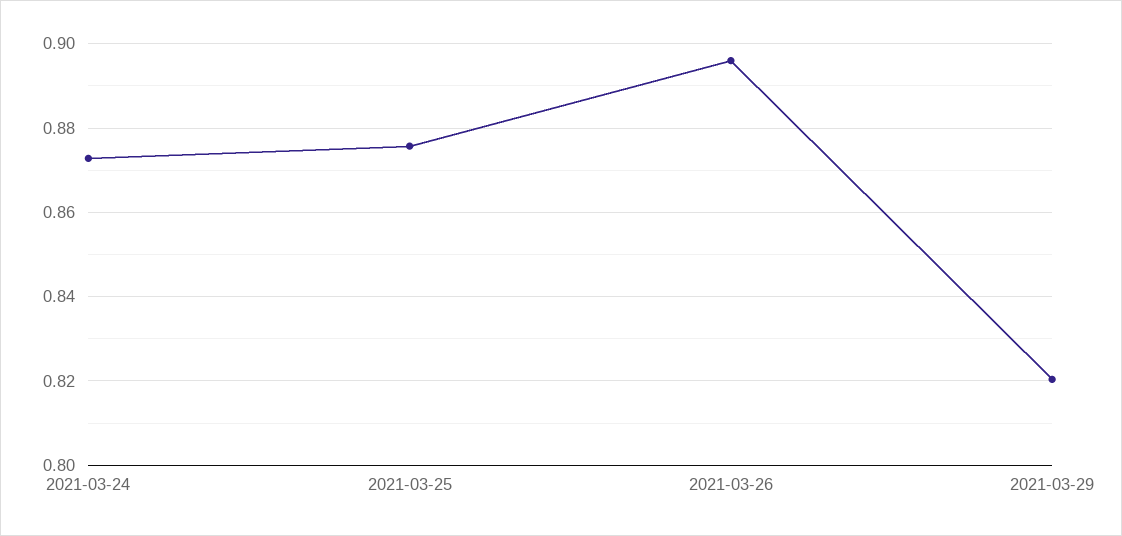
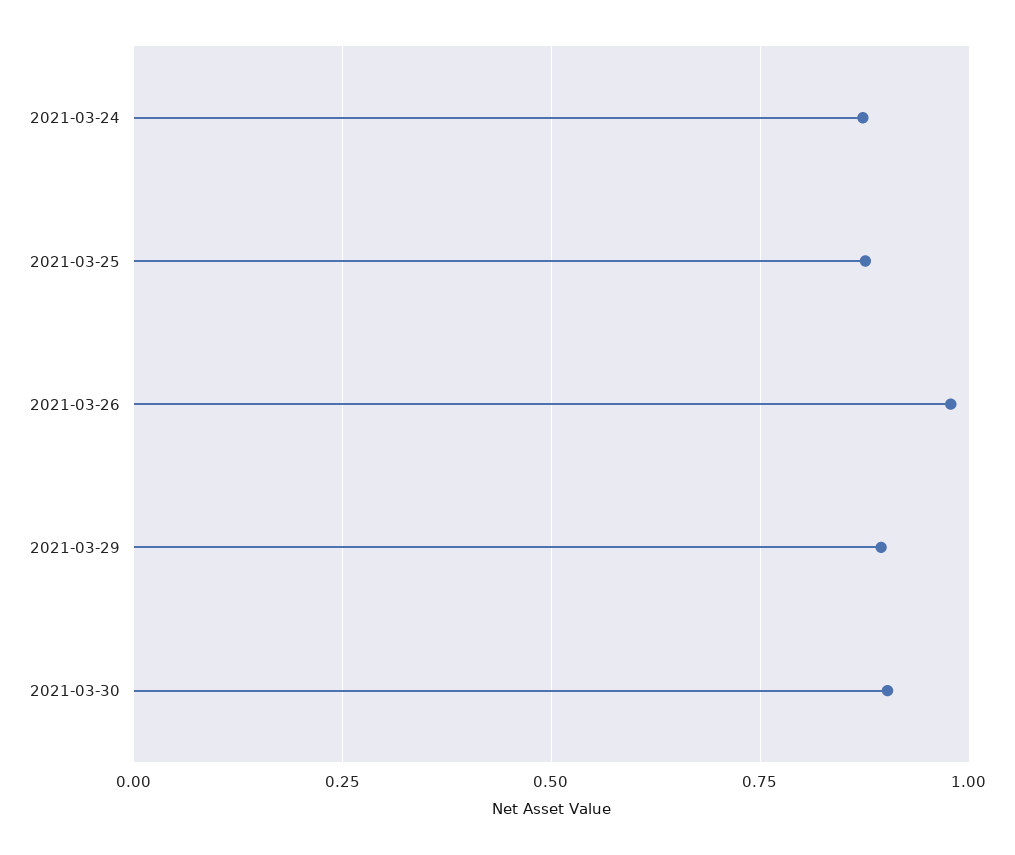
2021-03-26: 0.896 -> 0.975
2021-03-29: 0.82 -> 0.9
2021-03-30: none -> 0.9

